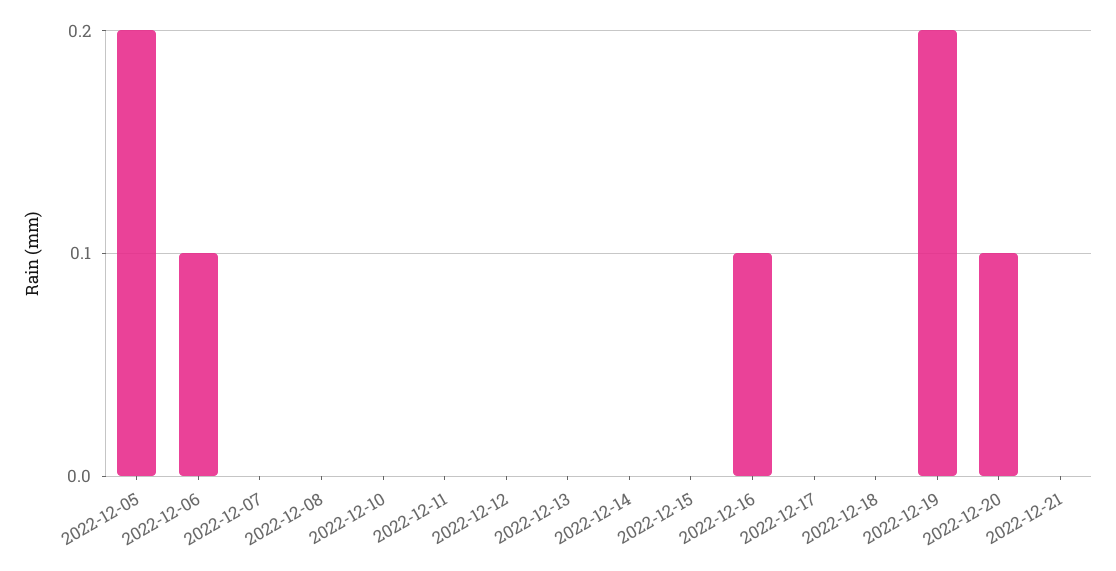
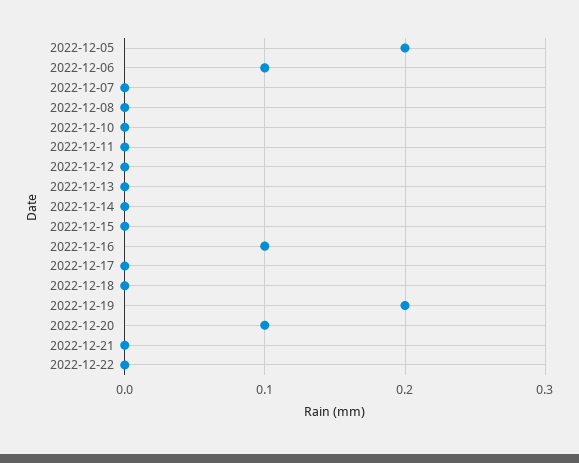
2022-12-22: none -> 0

